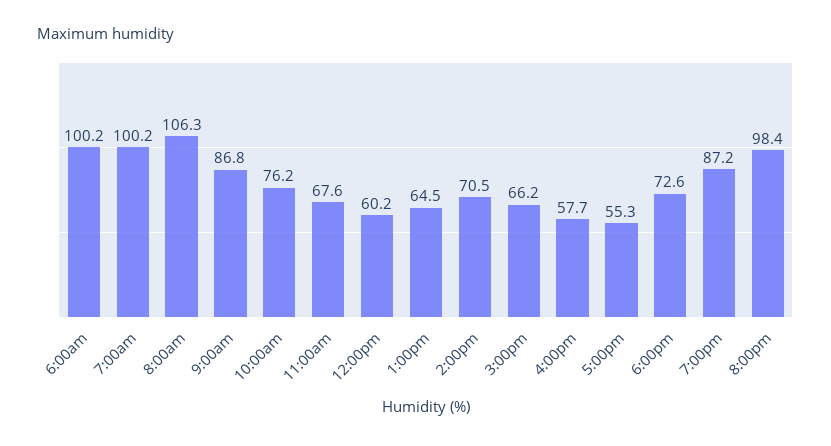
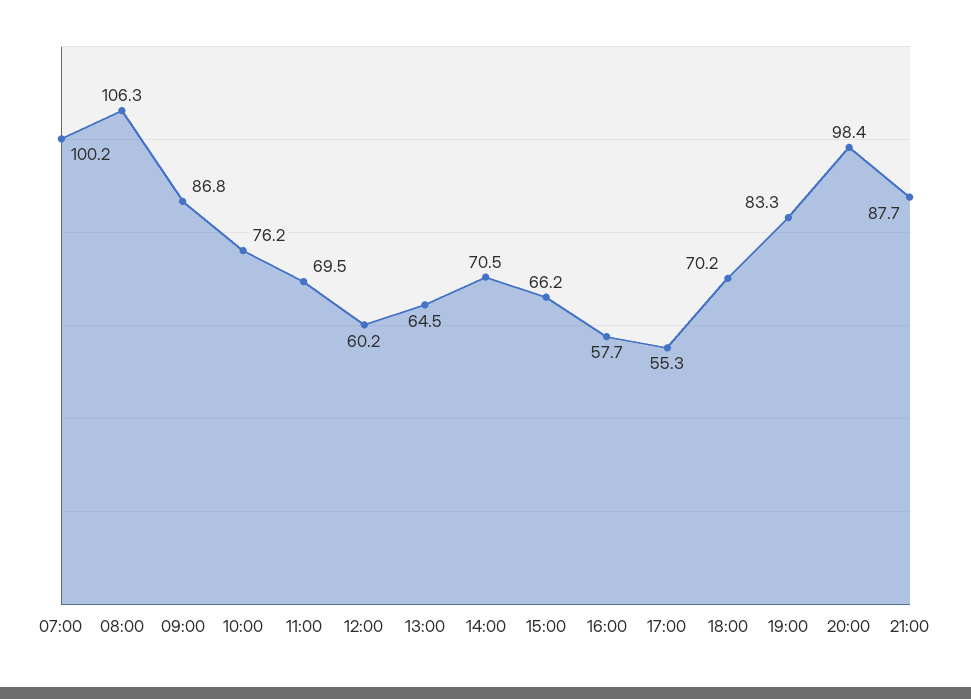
6:00am: 100.2 -> none
11:00am: 67.6 -> 69.5
6:00pm: 72.6 -> 70.2
7:00pm: 87.2 -> 83.3
21:00: none -> 87.7

